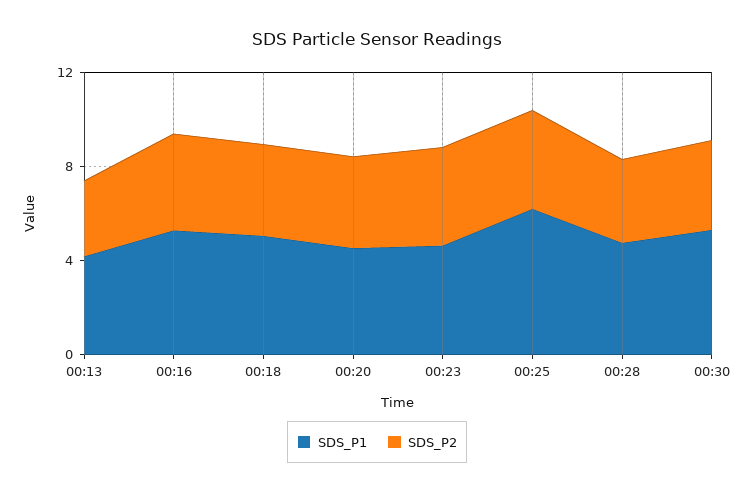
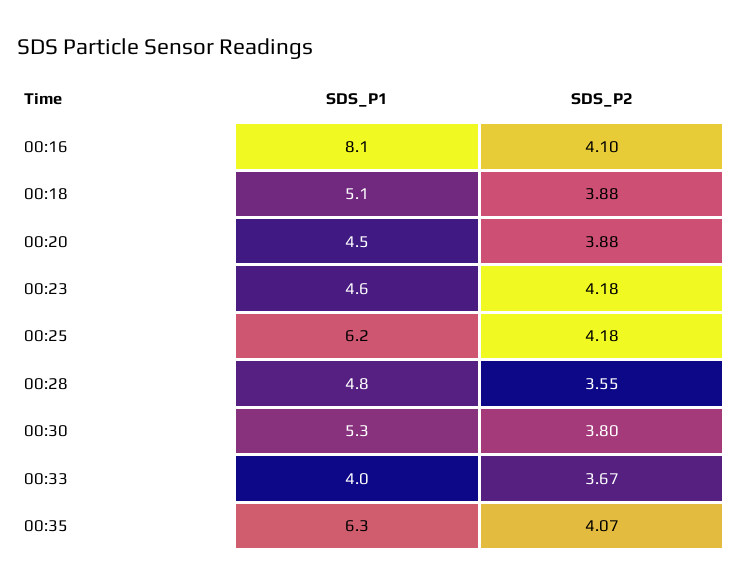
SDS_P1, 00:13: 4 -> none
SDS_P2, 00:13: 3 -> none
SDS_P1, 00:16: 5 -> 8.1
SDS_P1, 00:33: none -> 4
SDS_P2, 00:33: none -> 3.67
SDS_P1, 00:35: none -> 6.3
SDS_P2, 00:35: none -> 4.07

